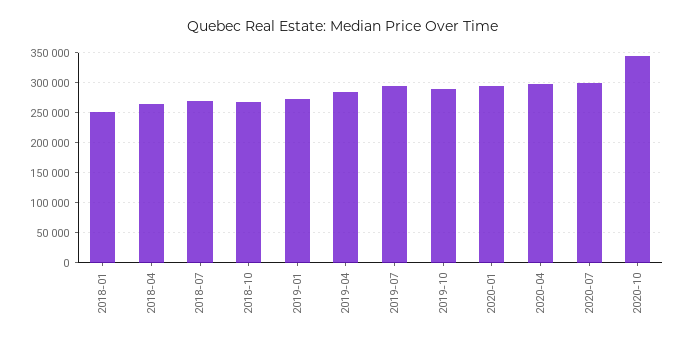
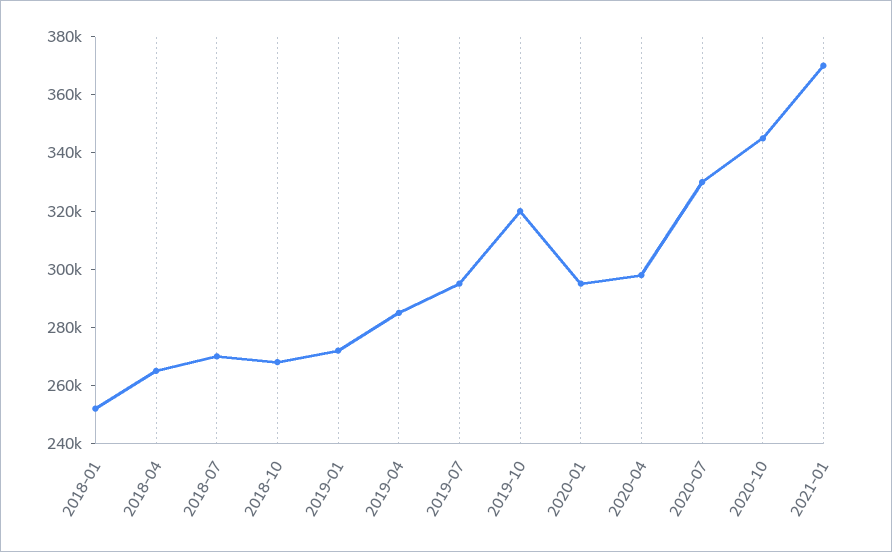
2019-10: 290000 -> 320000
2020-07: 300000 -> 330000
2021-01: none -> 370000

